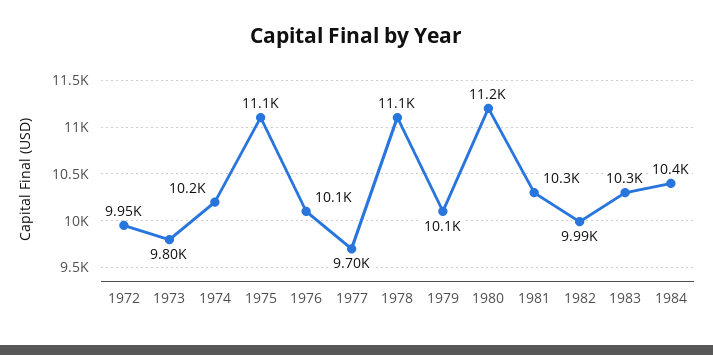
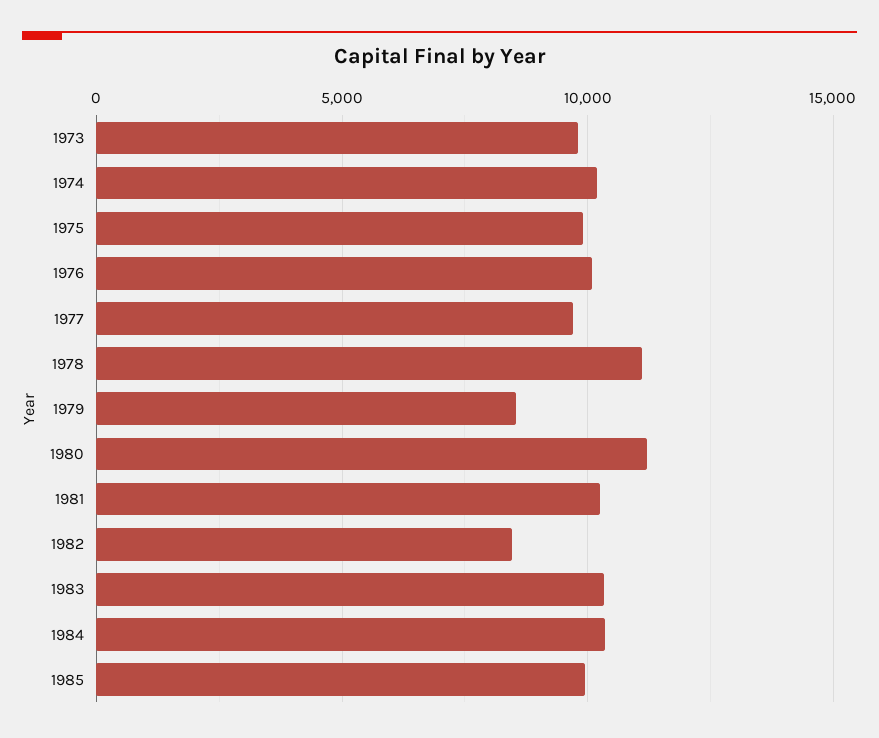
1972: 9950 -> none
1975: 11100 -> 10000
1979: 10100 -> 8500
1982: 9990 -> 8500
1985: none -> 10000

